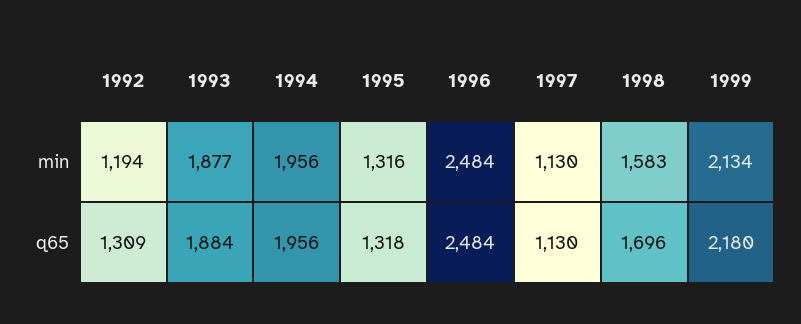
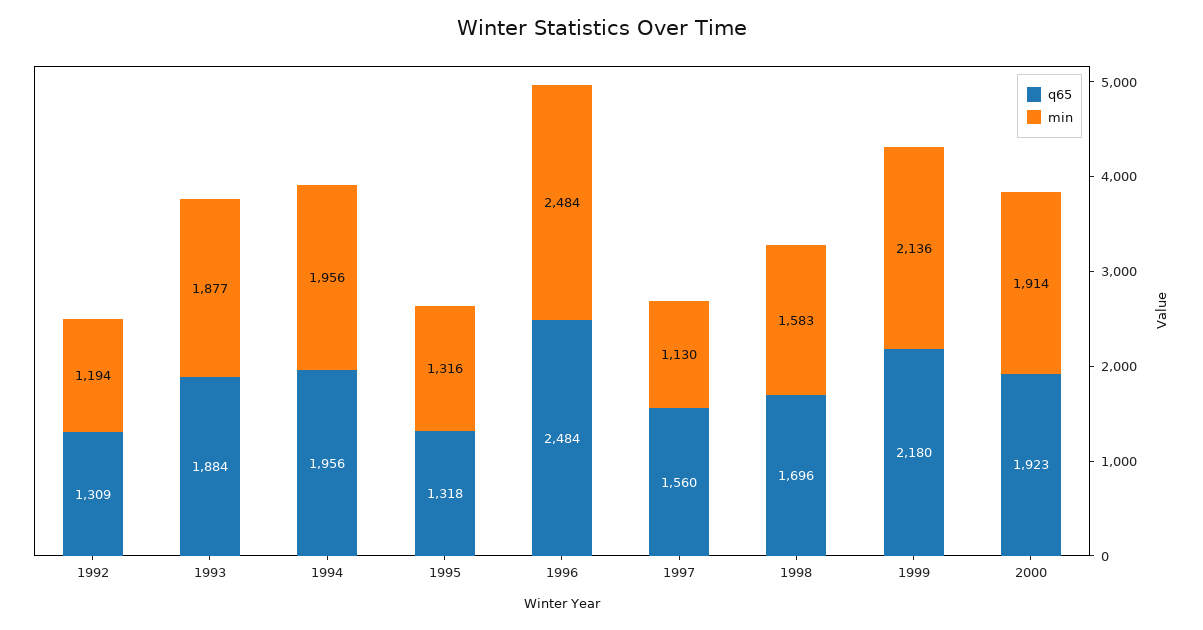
min, 1999: 2134 -> 2136
q65, 1997: 1130 -> 1560
q65, 2000: none -> 1923
min, 2000: none -> 1914

